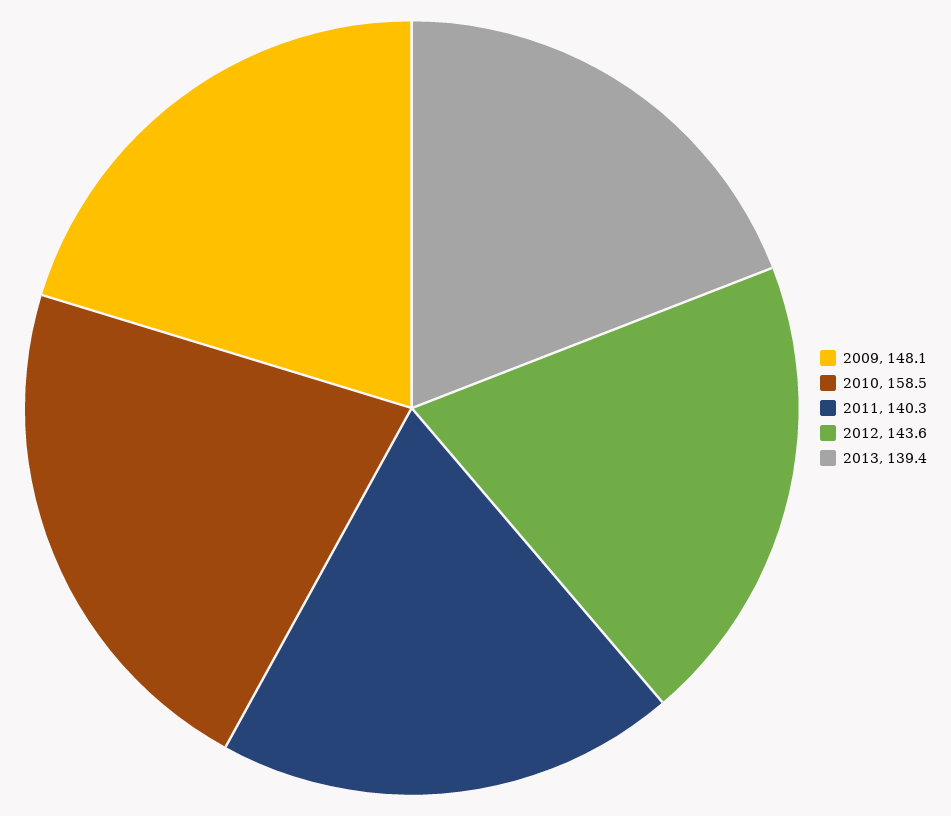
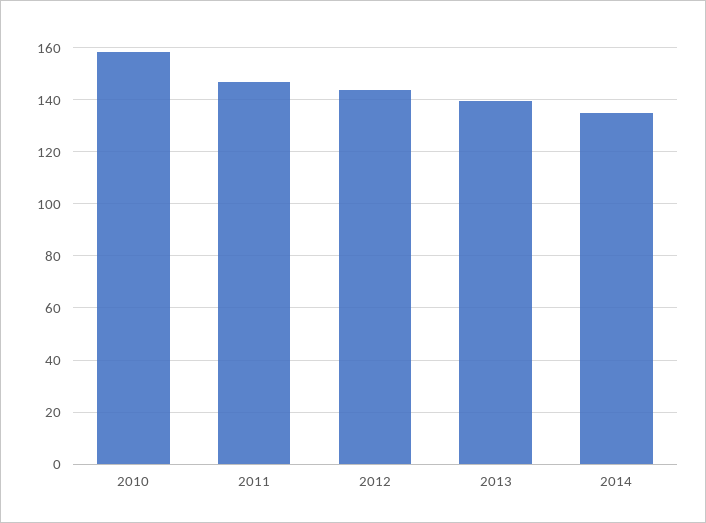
2009: 148.1 -> none
2011: 140.3 -> 147.5
2014: none -> 135

